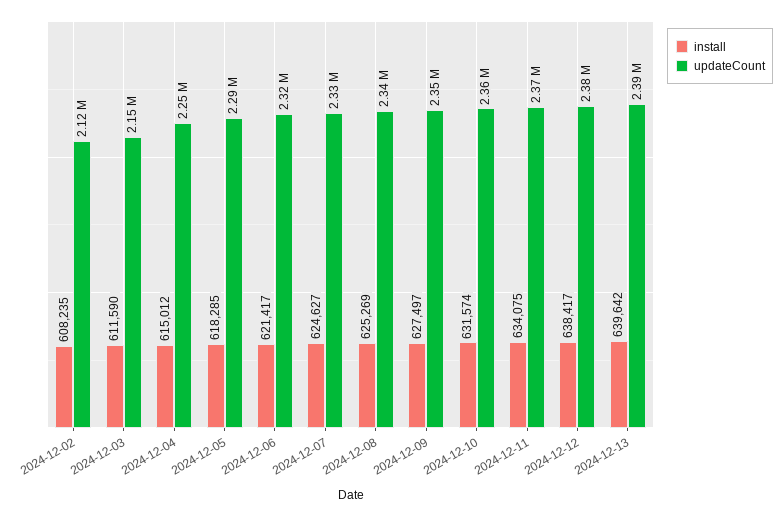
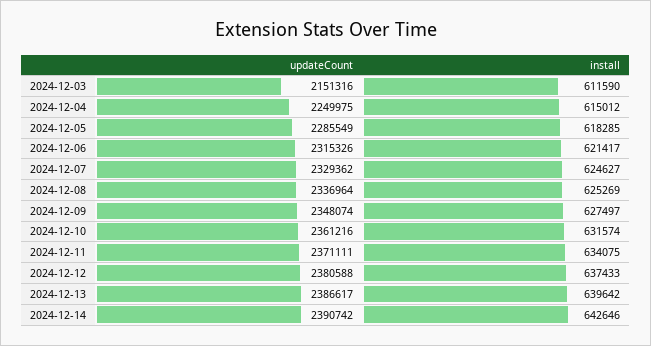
install, 2024-12-02: 608235 -> none
updateCount, 2024-12-02: 2120000 -> none
install, 2024-12-12: 638417 -> 637433
updateCount, 2024-12-14: none -> 2390742
install, 2024-12-14: none -> 642646

